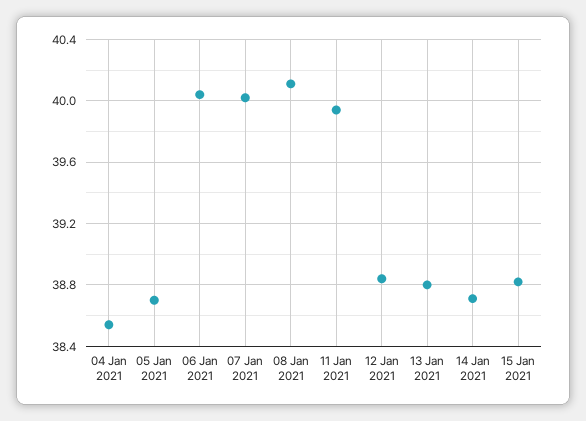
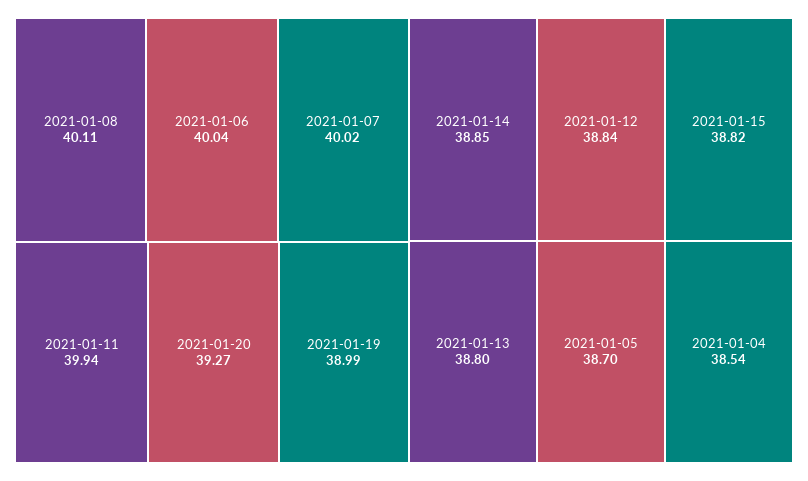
14 Jan 2021: 38.7 -> 38.85
2021-01-20: none -> 39.27
2021-01-19: none -> 38.99

